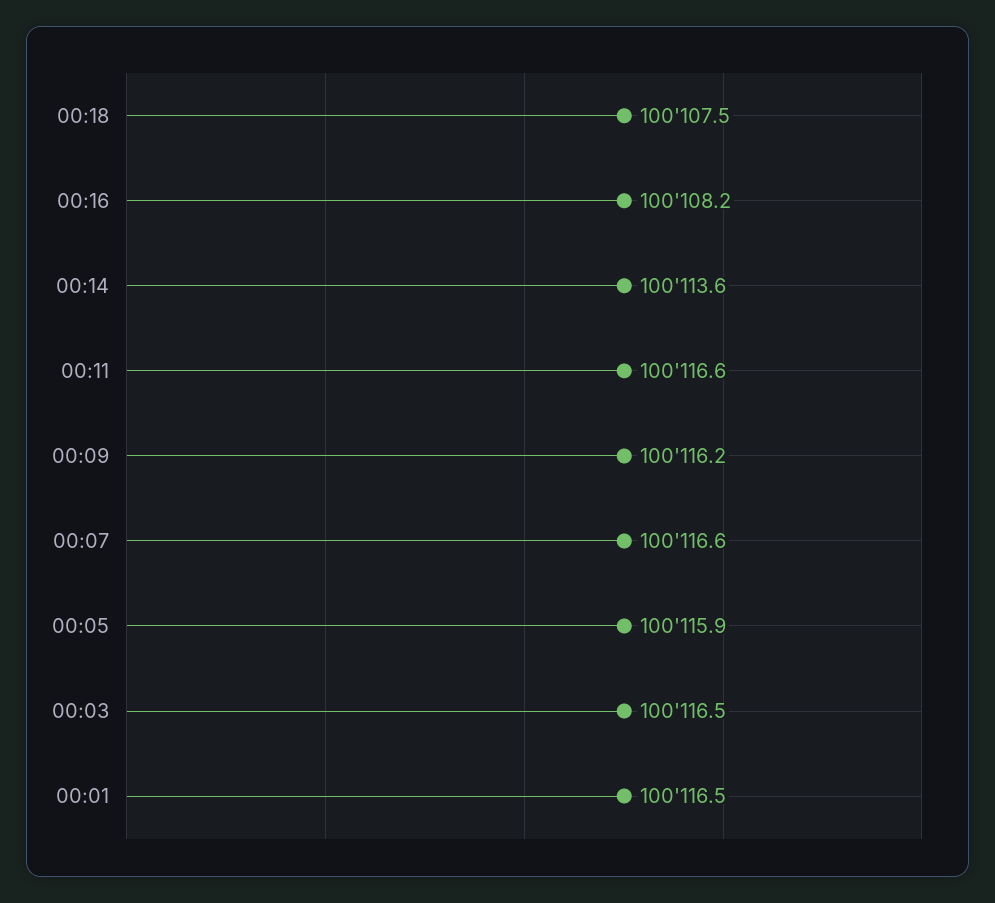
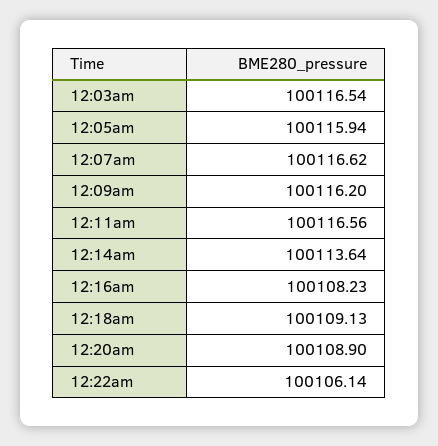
00:18: 100107.5 -> 100109.13
00:01: 100116.5 -> none
12:20am: none -> 100108.9
12:22am: none -> 100106.14

